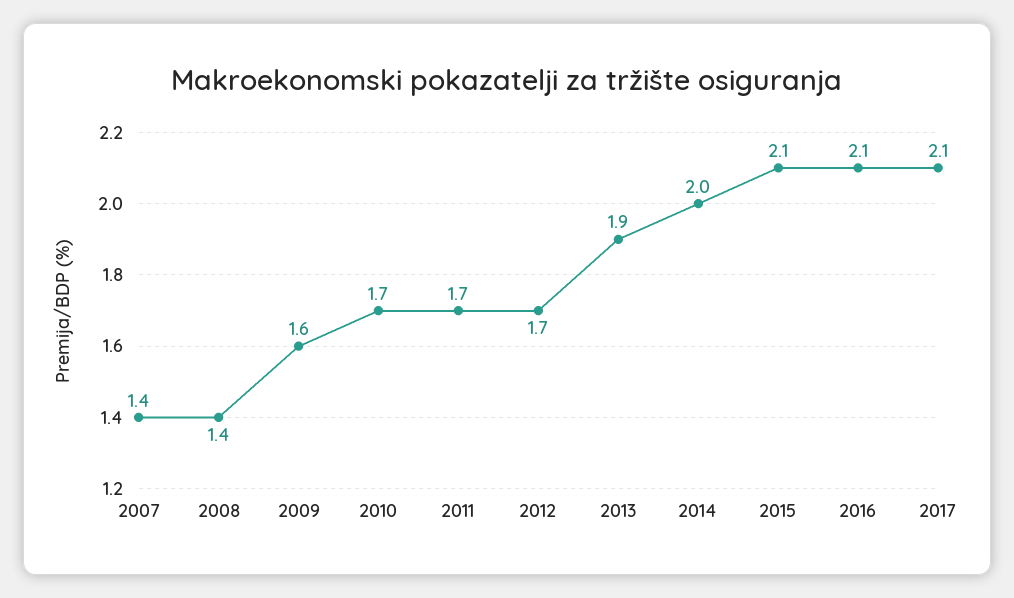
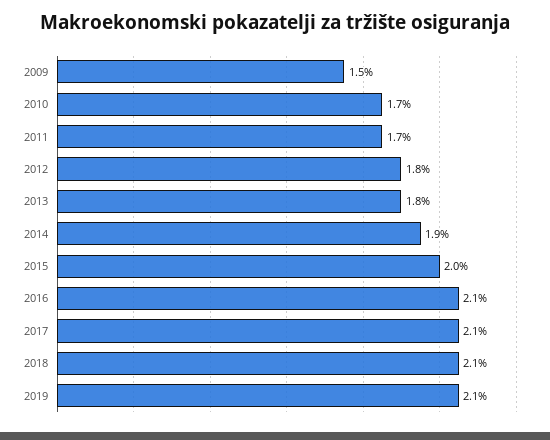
2007: 1.4 -> none
2008: 1.4 -> none
2009: 1.6 -> 1.5
2012: 1.7 -> 1.8
2013: 1.9 -> 1.8
2014: 2 -> 1.9
2015: 2.1 -> 2
2018: none -> 2.1
2019: none -> 2.1

